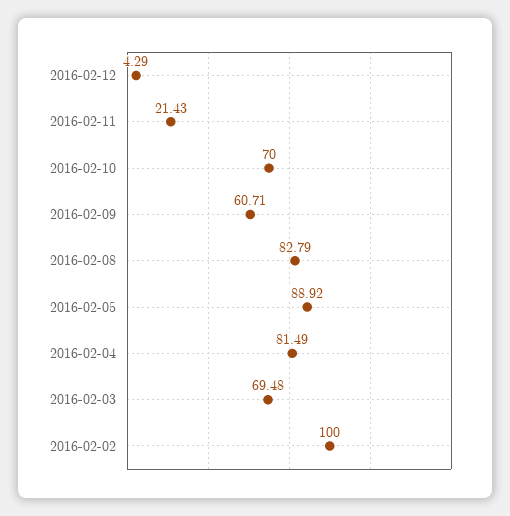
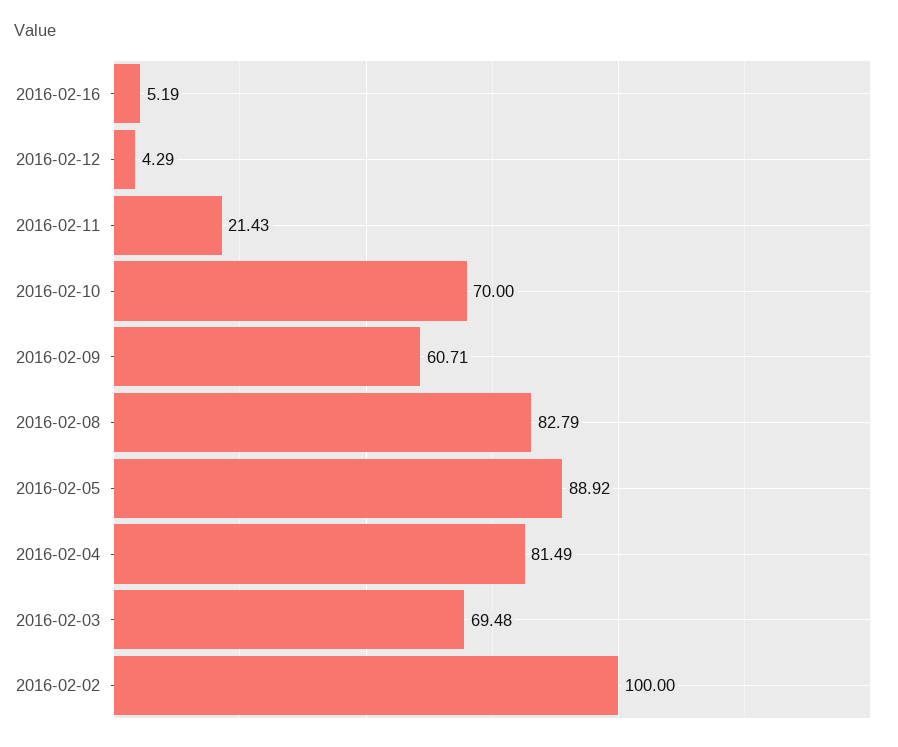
2016-02-16: none -> 5.19

